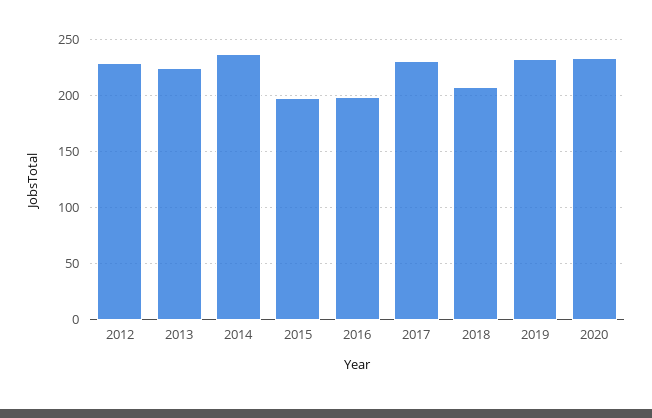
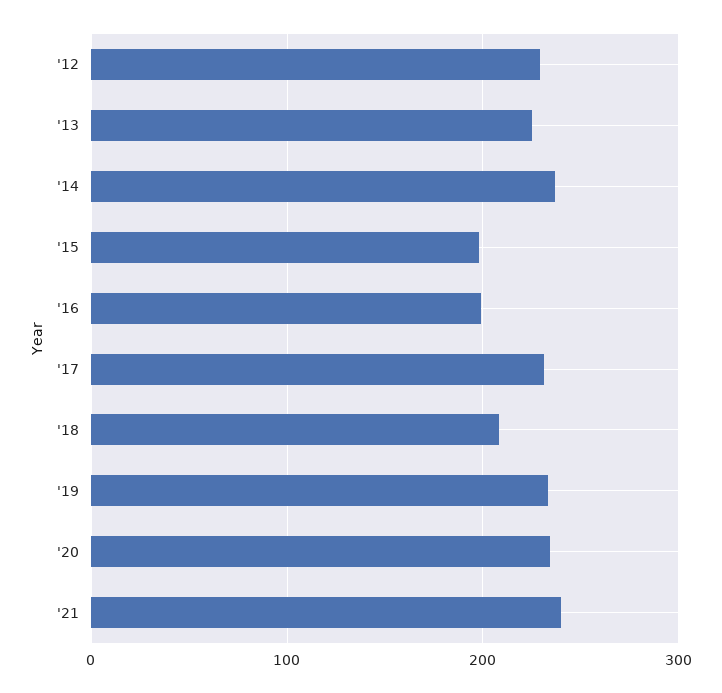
'21: none -> 240

